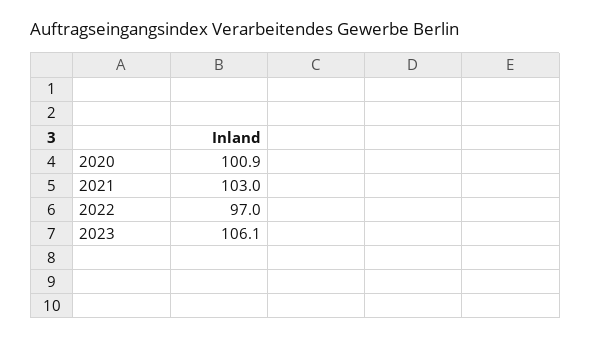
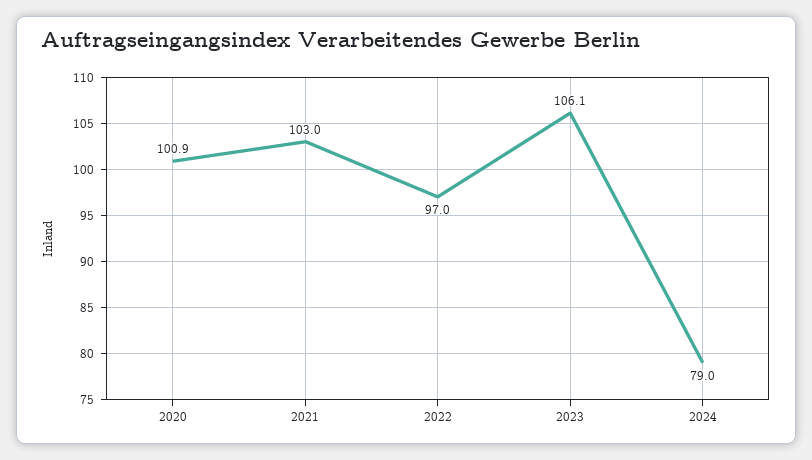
2024: none -> 79

